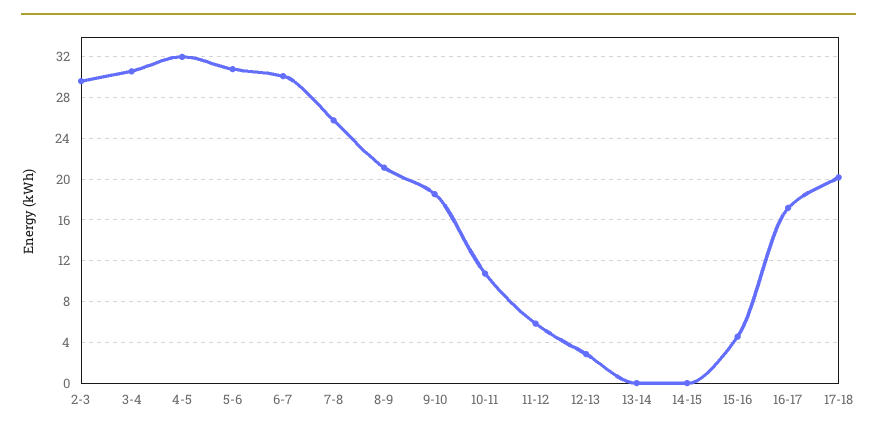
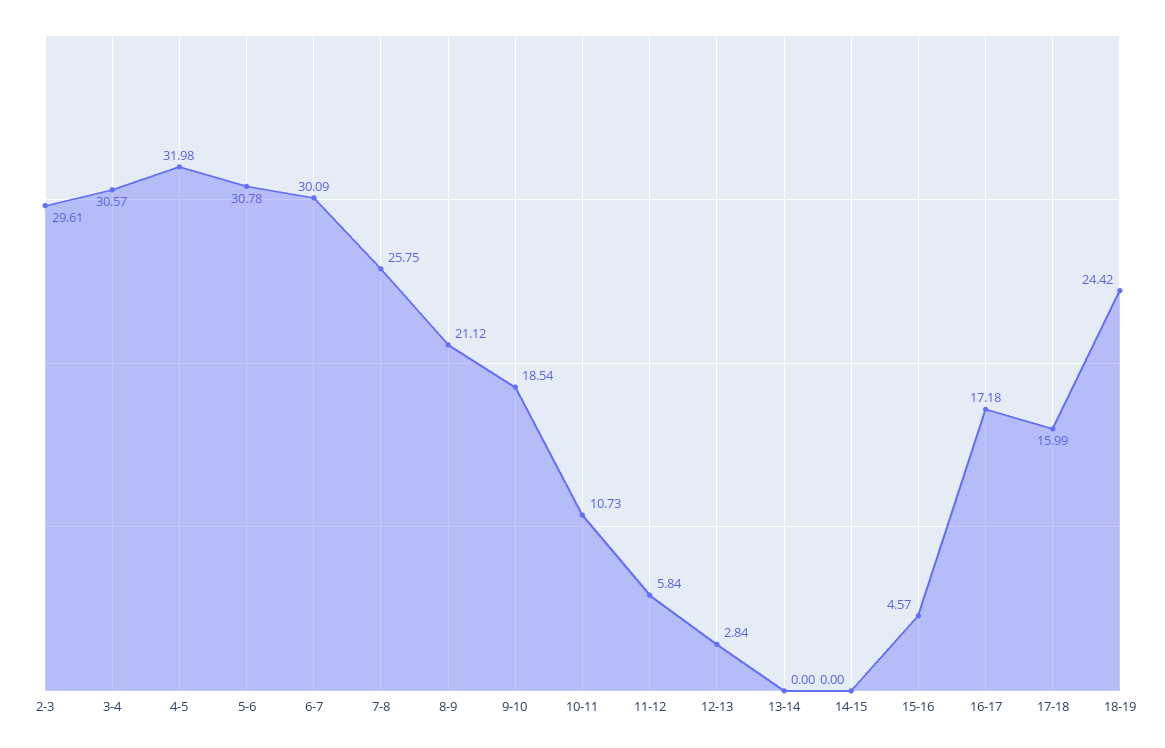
17-18: 20 -> 15.99
18-19: none -> 24.42

